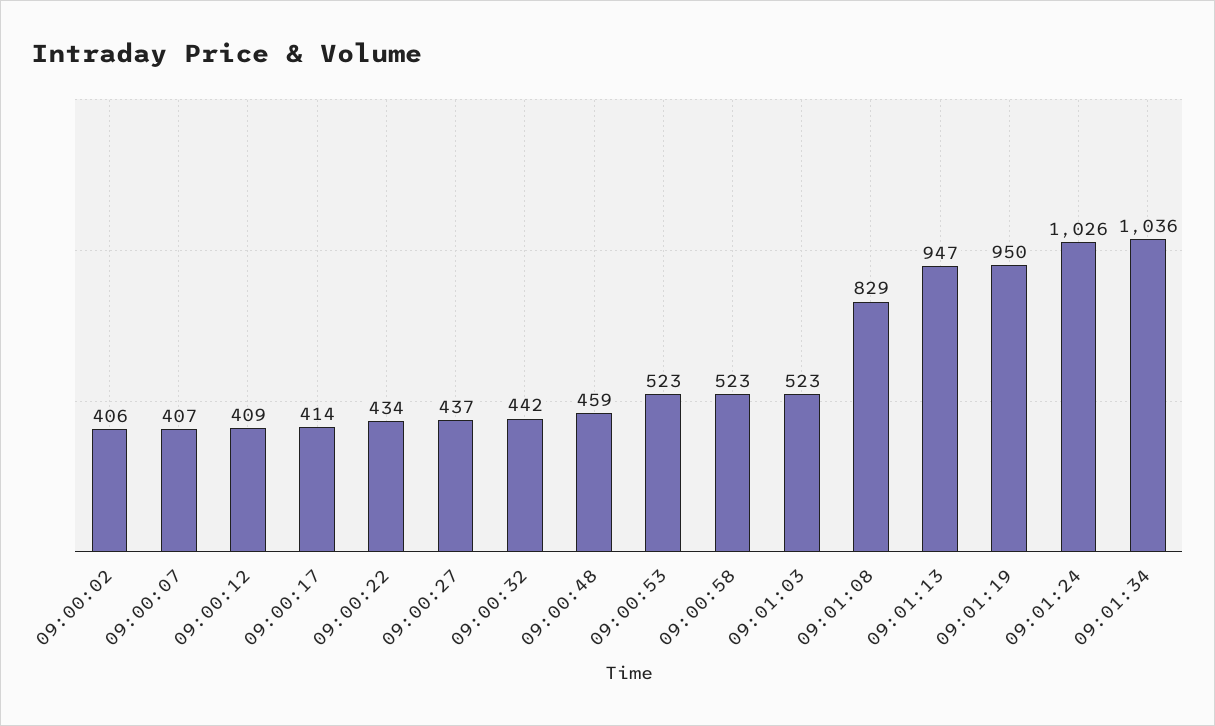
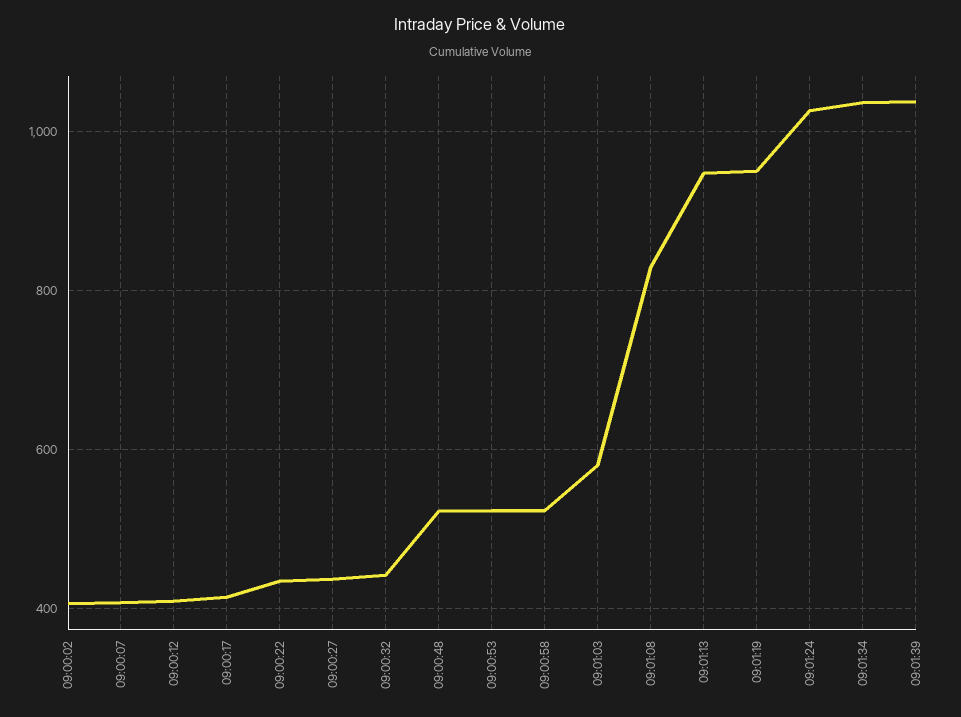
09:00:48: 459 -> 520
09:01:03: 523 -> 580
09:01:39: none -> 1040

